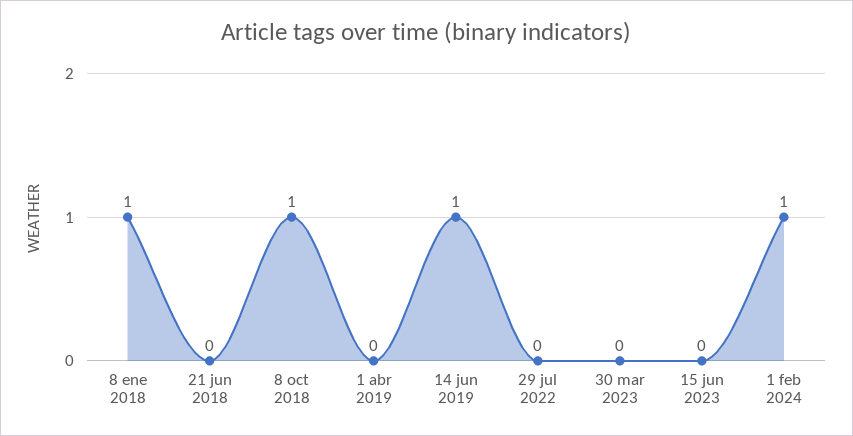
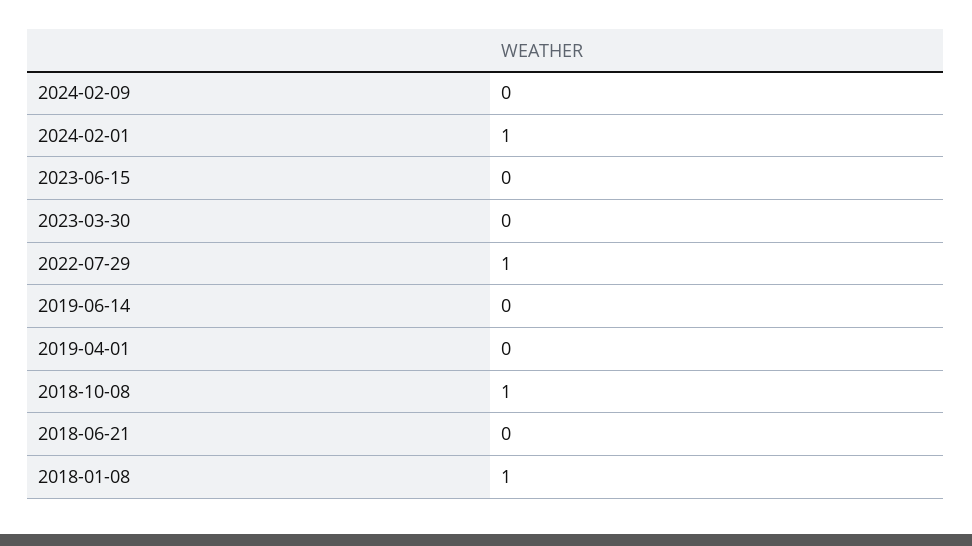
14 jun 2019: 1 -> 0
29 jul 2022: 0 -> 1
2024-02-09: none -> 0

